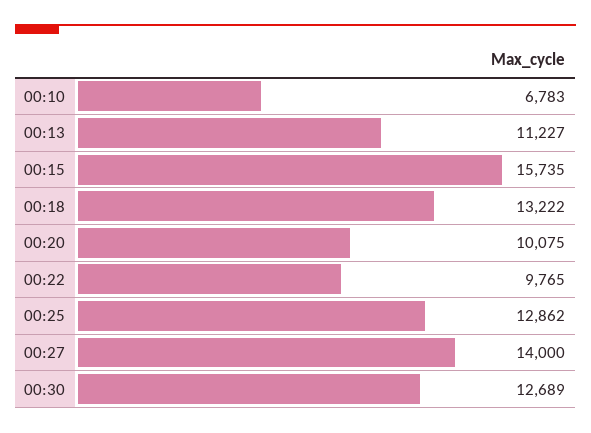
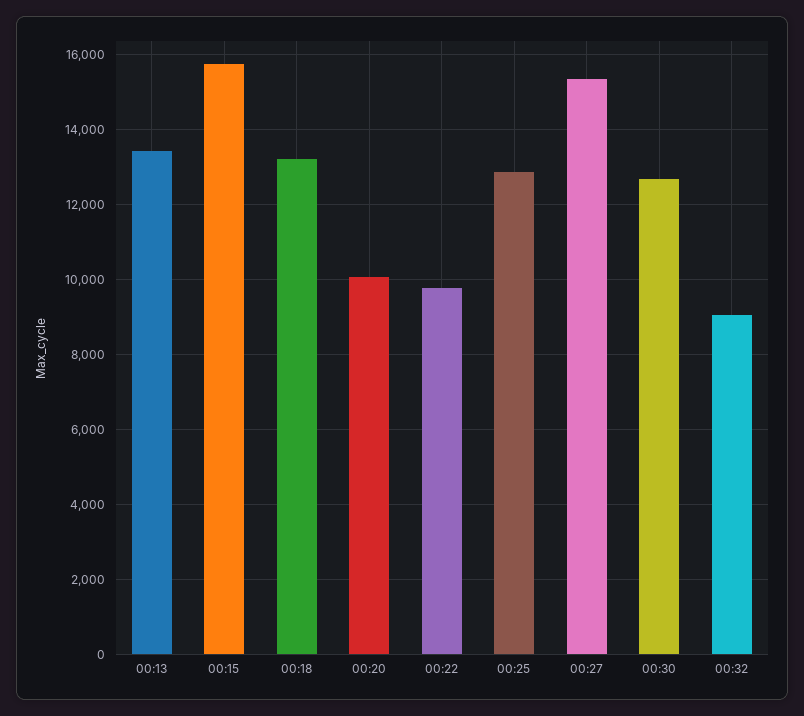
00:10: 6783 -> none
00:13: 11227 -> 13400
00:27: 14000 -> 15400
00:32: none -> 9000

